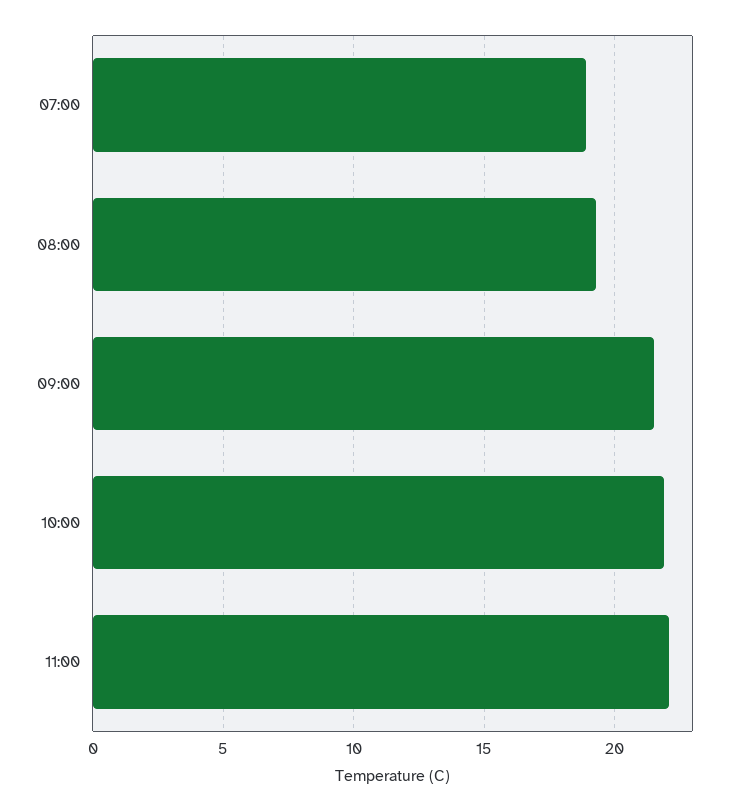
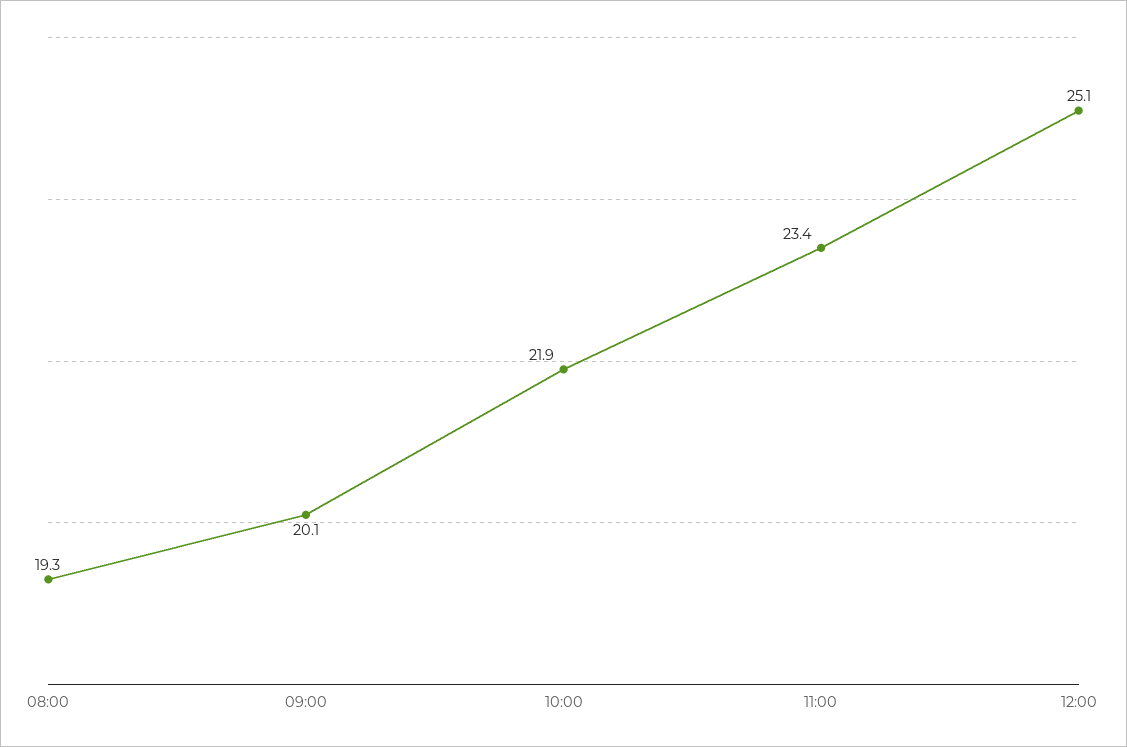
07:00: 19 -> none
09:00: 21.5 -> 20.1
11:00: 22 -> 23.4
12:00: none -> 25.1

